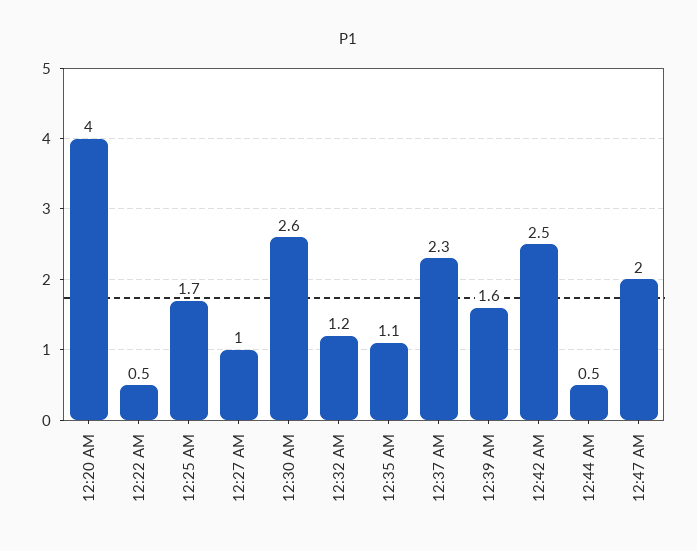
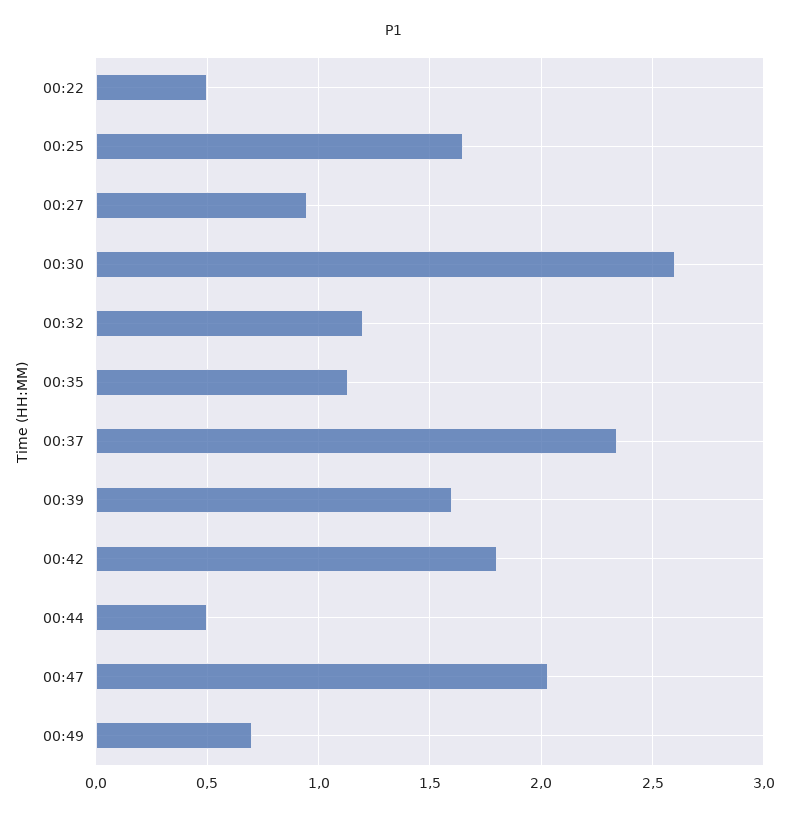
12:20 AM: 4 -> none
12:42 AM: 2.5 -> 1.8
00:49: none -> 0.7

